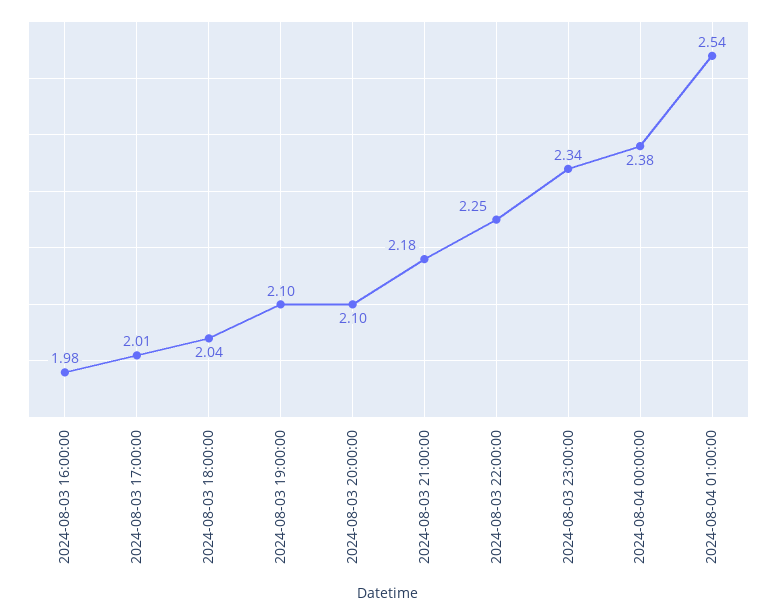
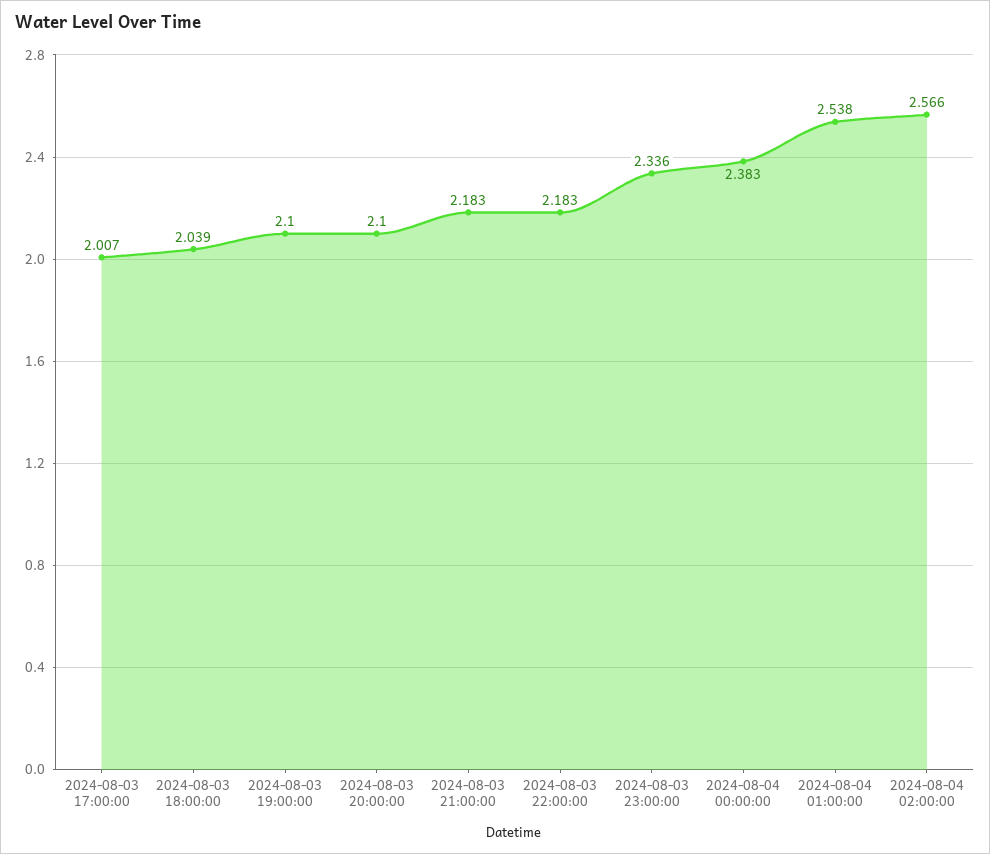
2024-08-03 16:00:00: 1.98 -> none
2024-08-03 22:00:00: 2.25 -> 2.183
2024-08-04 02:00:00: none -> 2.566

